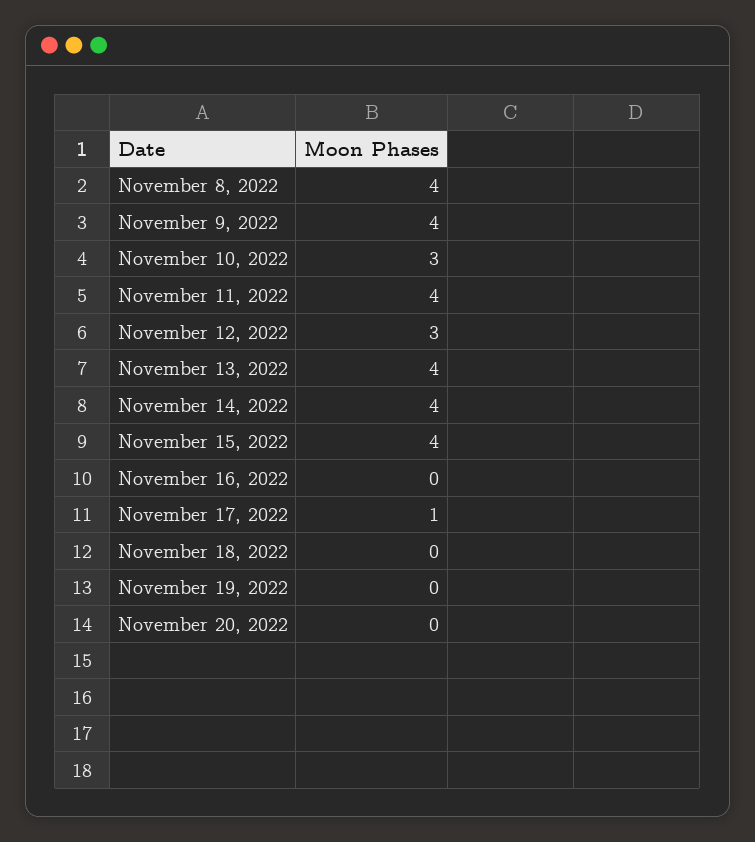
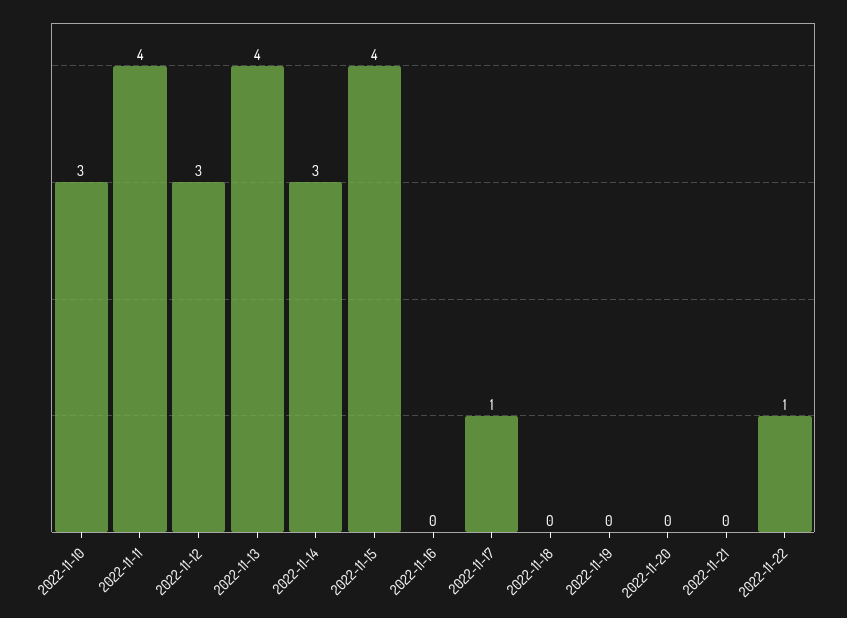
November 8, 2022: 4 -> none
November 9, 2022: 4 -> none
November 14, 2022: 4 -> 3
2022-11-21: none -> 0
2022-11-22: none -> 1

